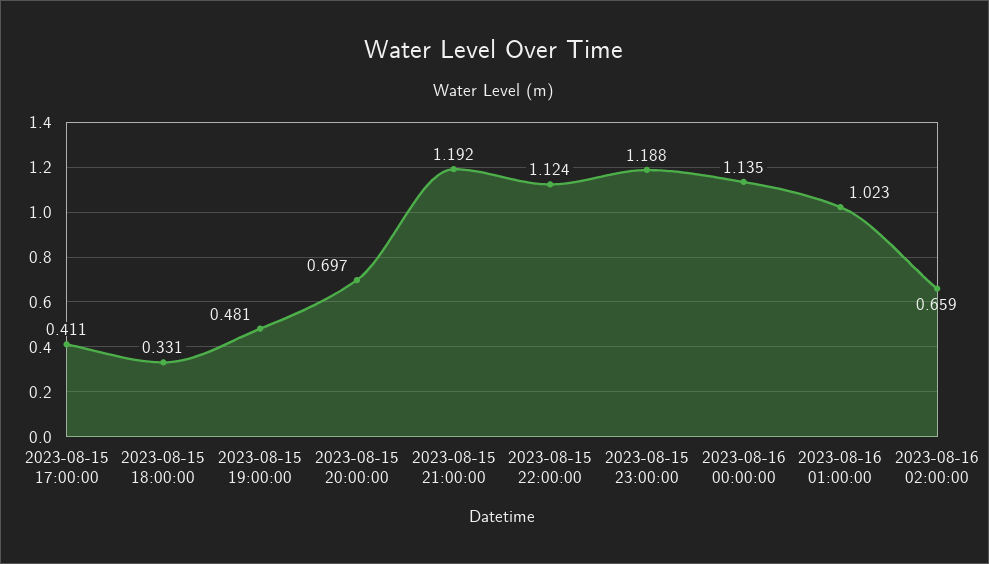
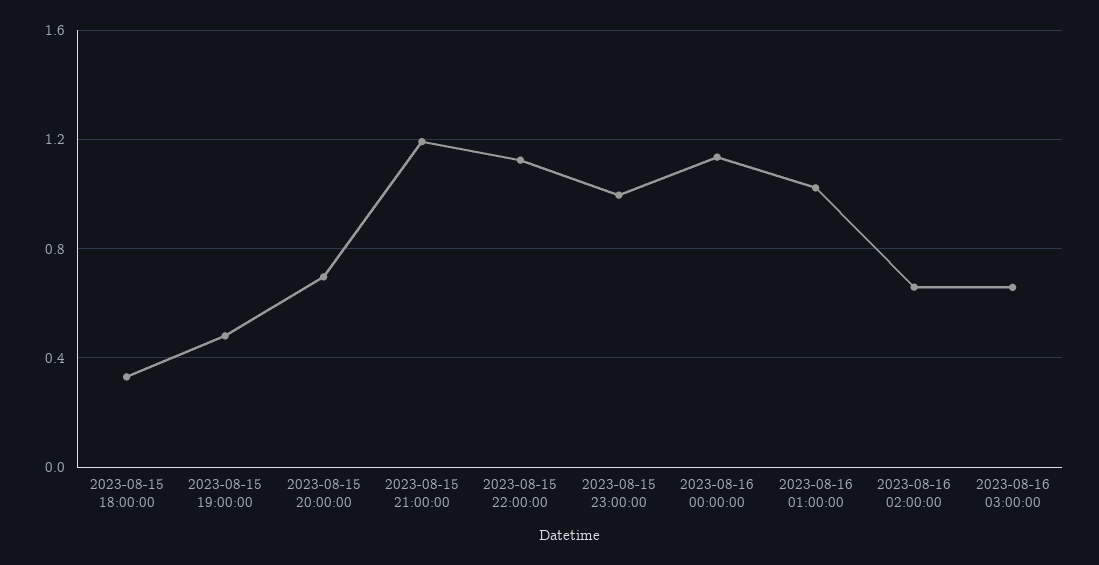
2023-08-15 17:00:00: 0.411 -> none
2023-08-15 23:00:00: 1.188 -> 1
2023-08-16 03:00:00: none -> 0.65

